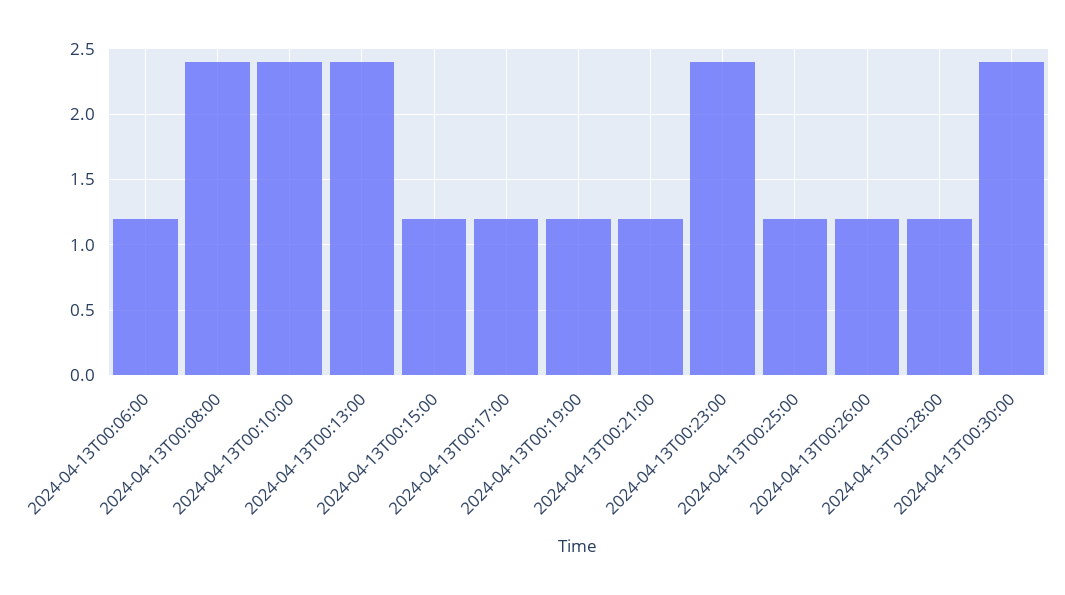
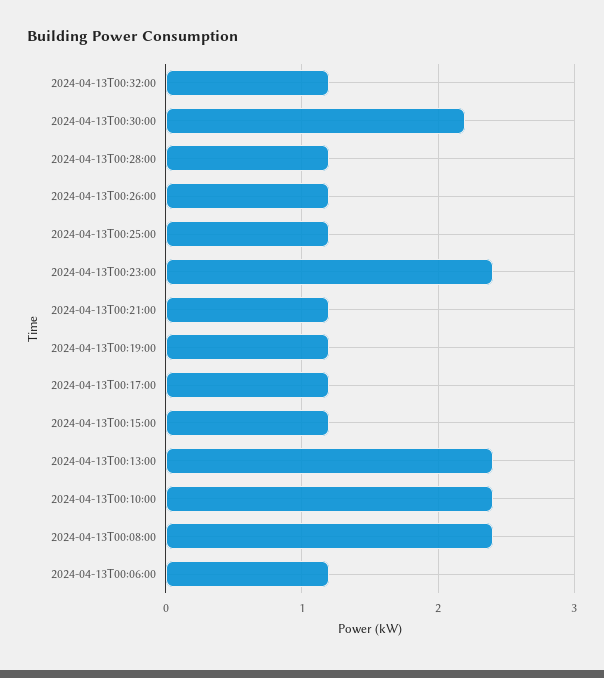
2024-04-13T00:30:00: 2.4 -> 2.2
2024-04-13T00:32:00: none -> 1.2

